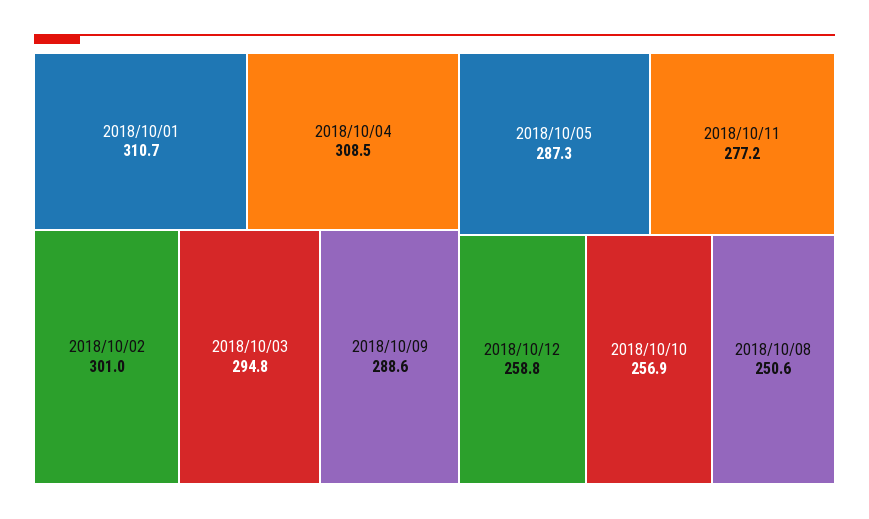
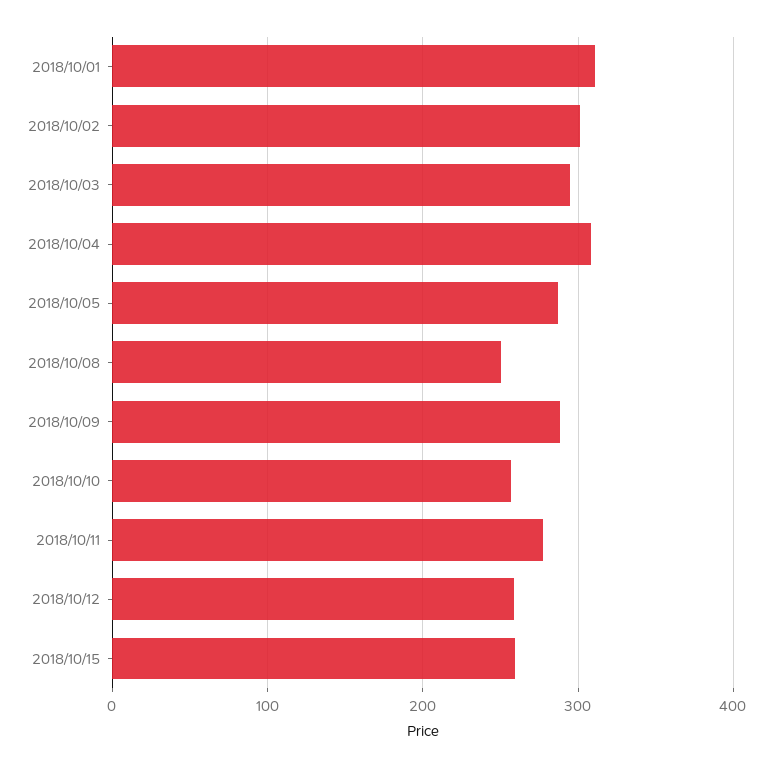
2018/10/15: none -> 260

